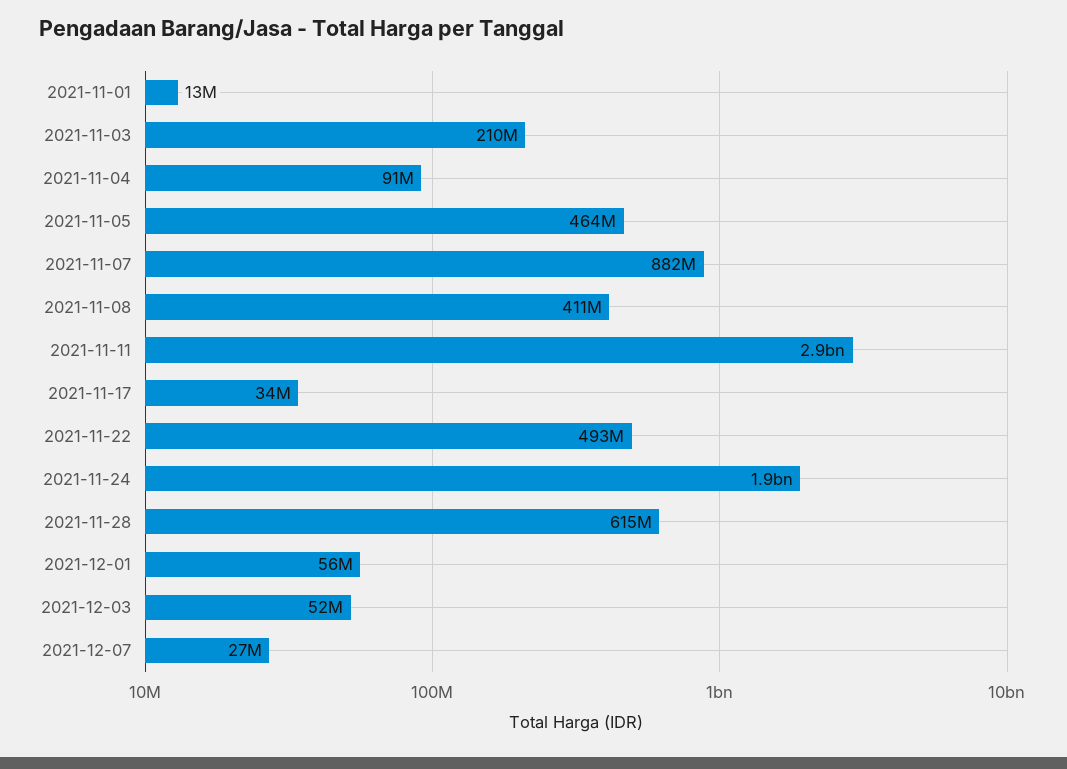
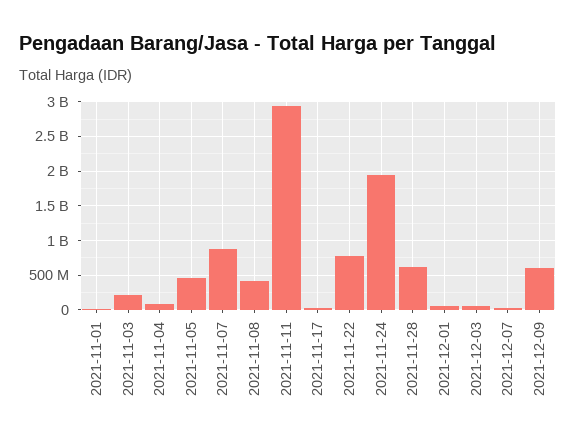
2021-11-22: 493000000 -> 800000000
2021-12-09: none -> 600000000

